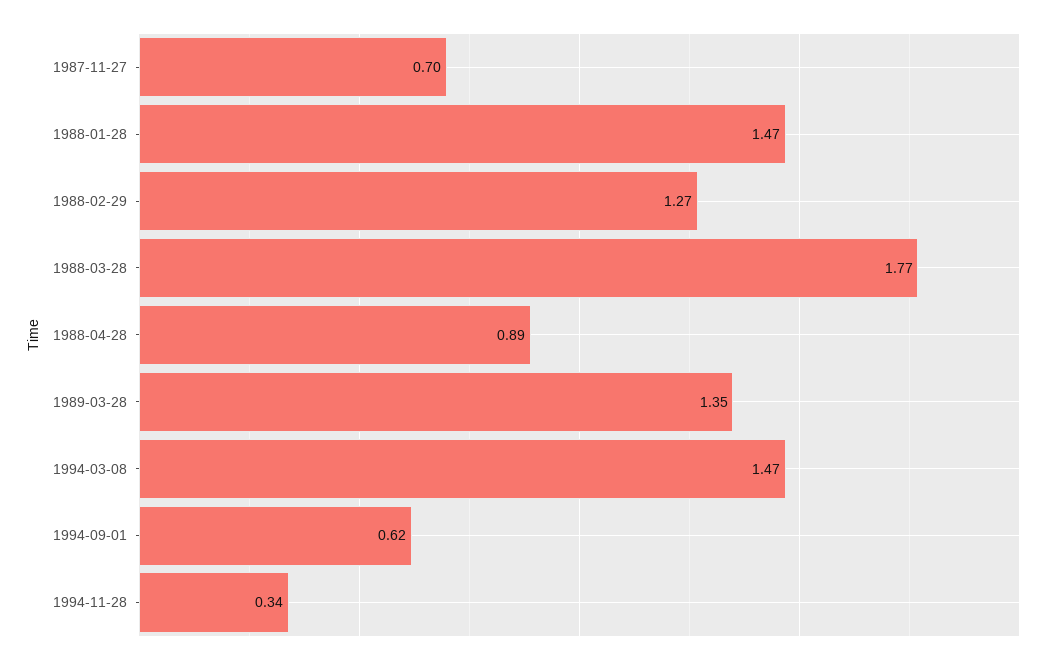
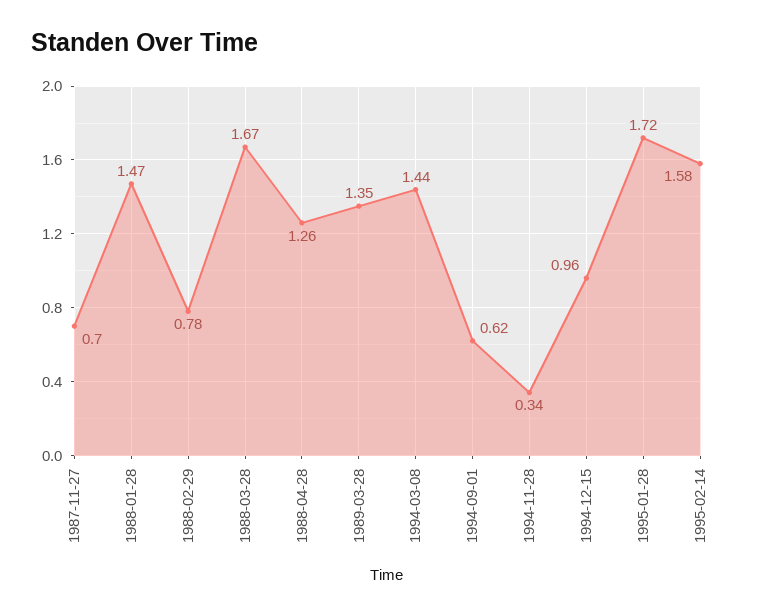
1988-02-29: 1.27 -> 0.78
1988-03-28: 1.77 -> 1.67
1988-04-28: 0.89 -> 1.26
1994-03-08: 1.47 -> 1.44
1994-12-15: none -> 0.96
1995-01-28: none -> 1.72
1995-02-14: none -> 1.58

